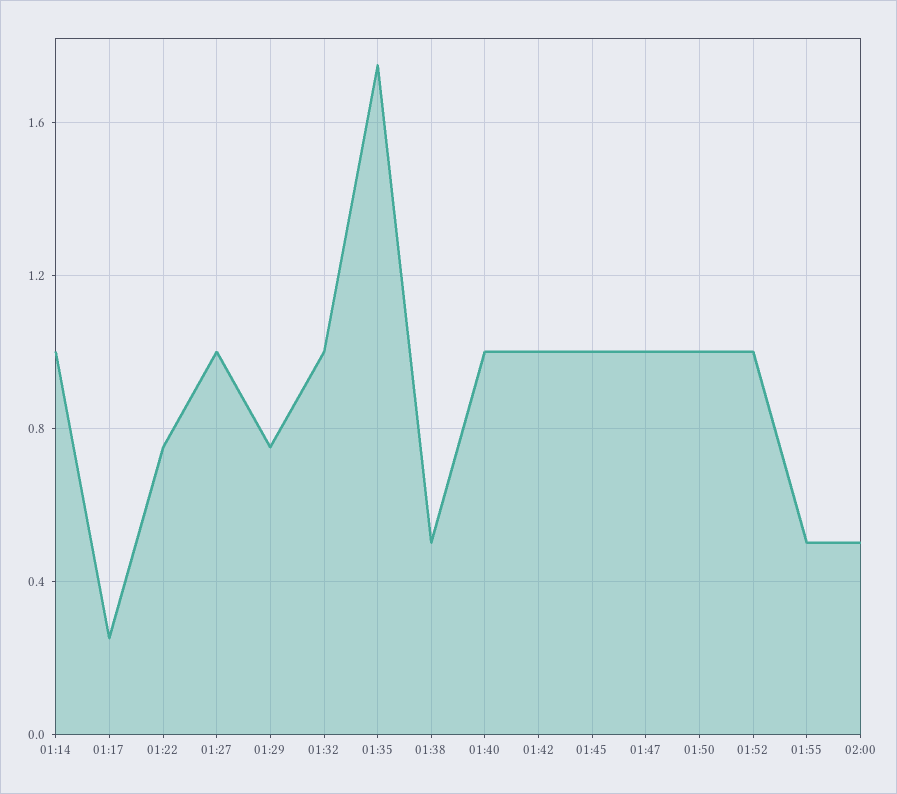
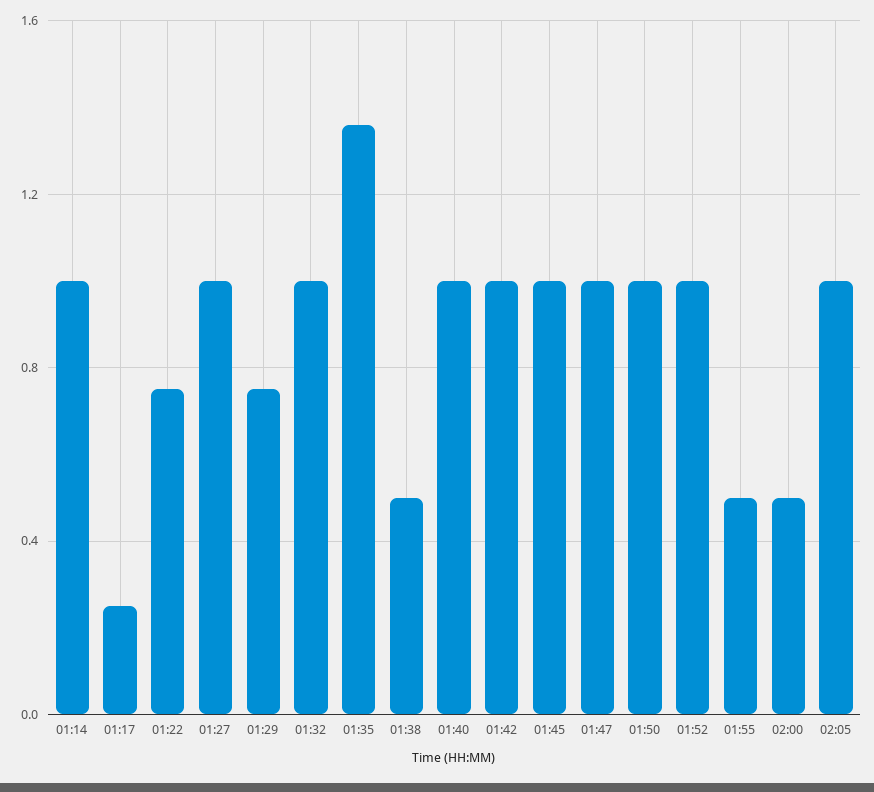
01:35: 1.75 -> 1.35
02:05: none -> 1

